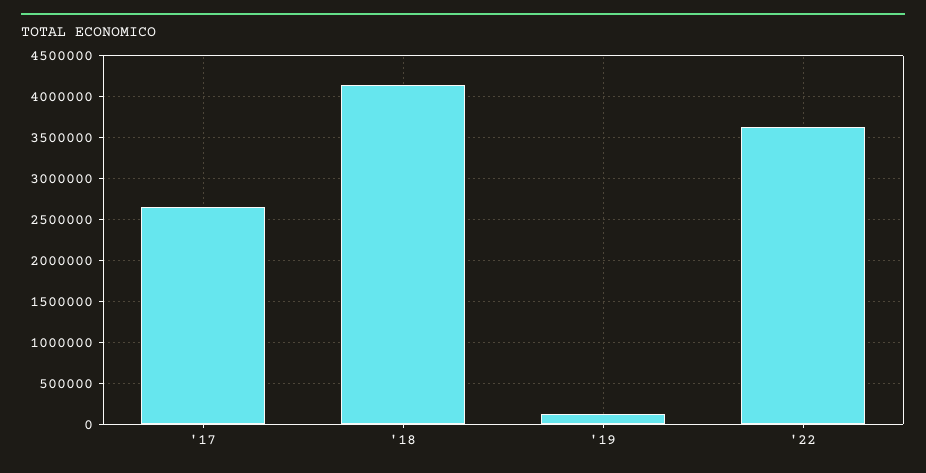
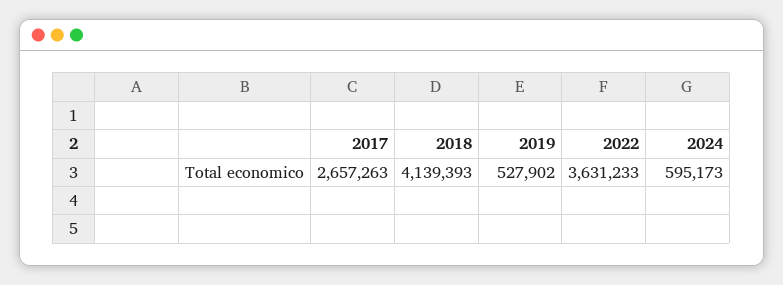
'19: 100000 -> 527902
2024: none -> 595173

